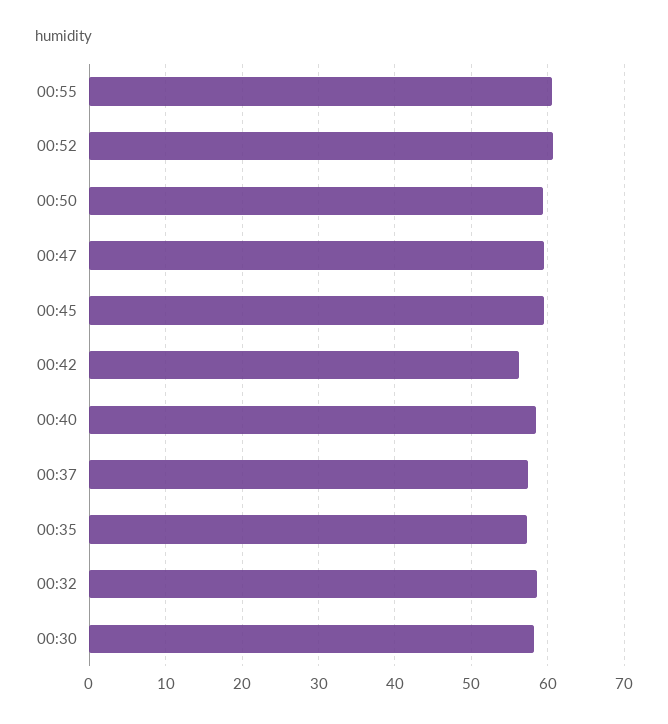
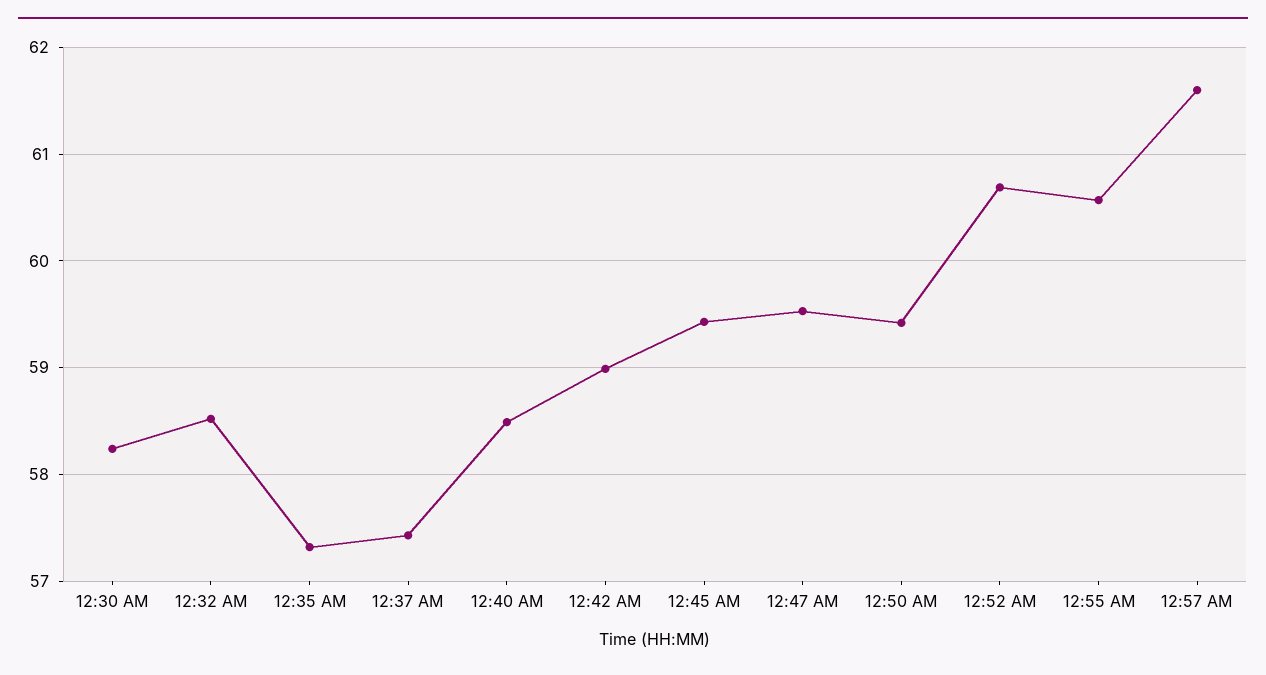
00:42: 56 -> 59
12:57 AM: none -> 61.6

